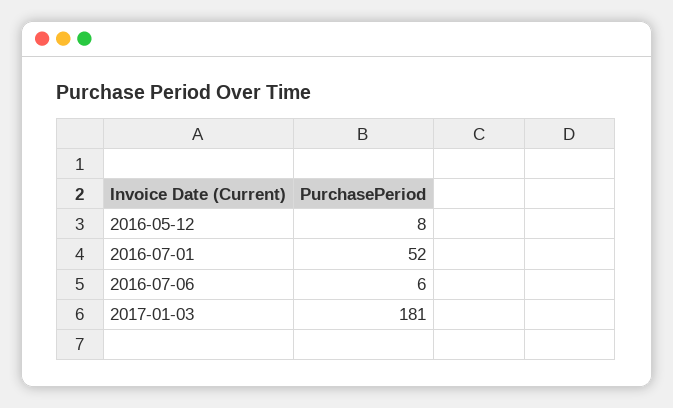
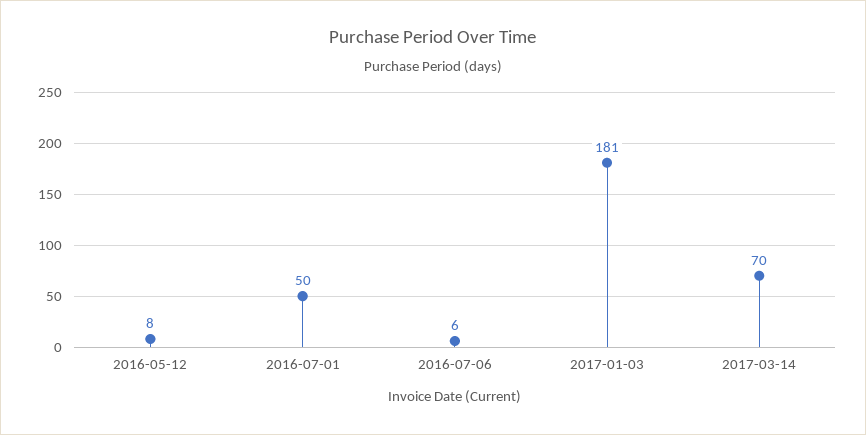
2016-07-01: 52 -> 50
2017-03-14: none -> 70

